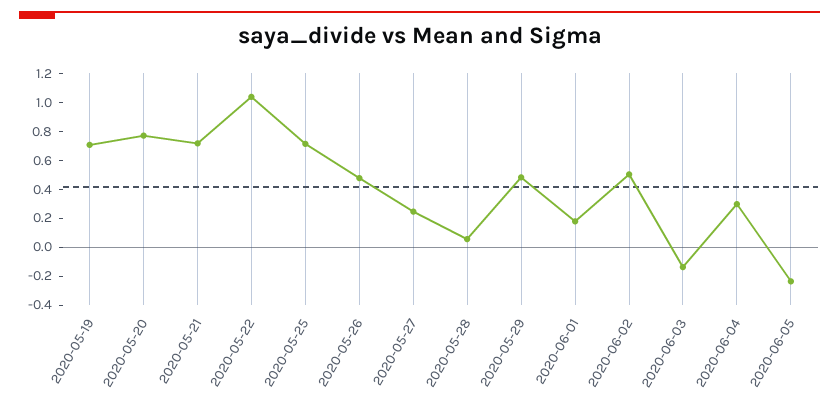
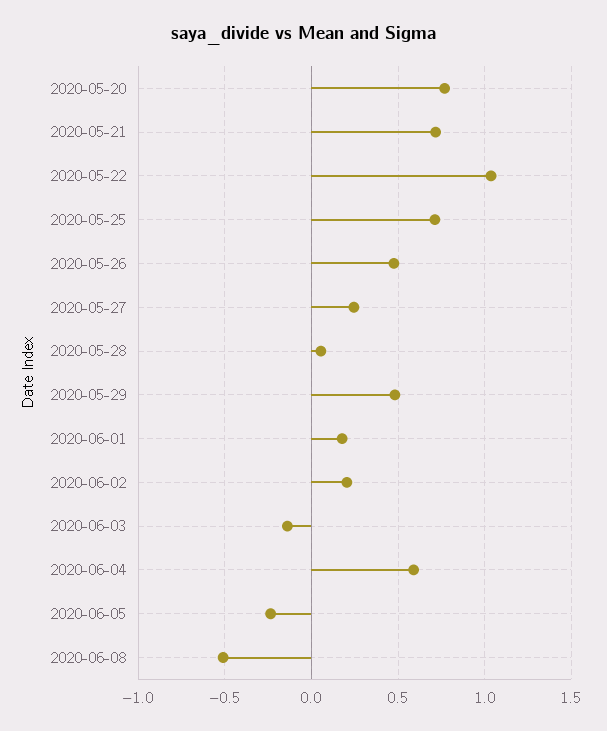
2020-05-19: 0.7 -> none
2020-06-02: 0.5 -> 0.2
2020-06-04: 0.3 -> 0.6
2020-06-08: none -> -0.5

